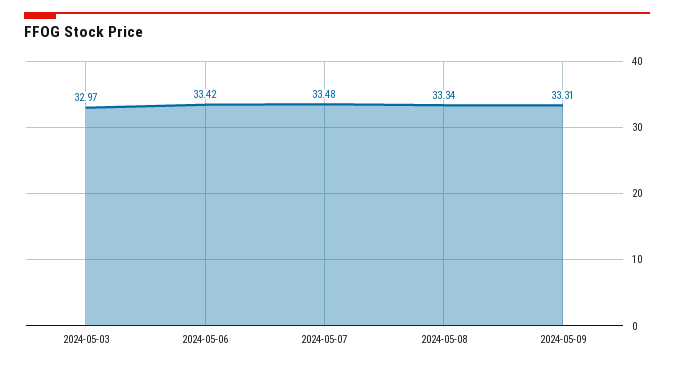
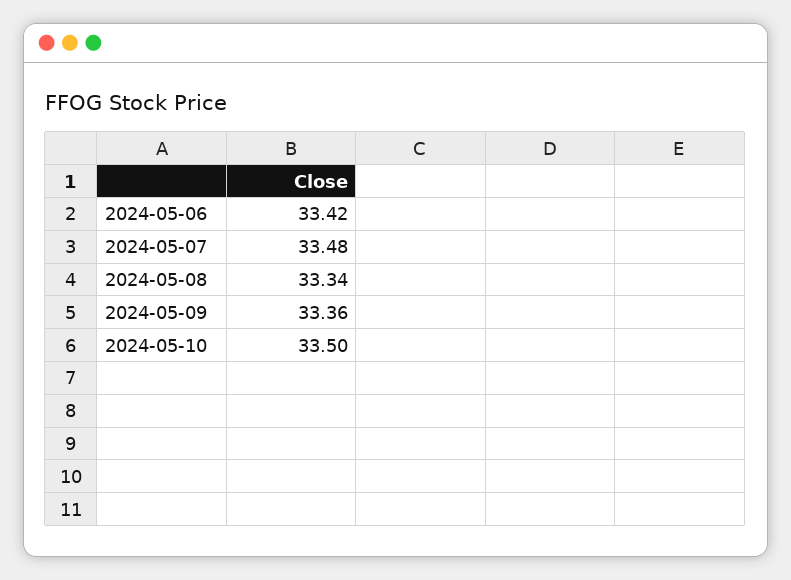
2024-05-03: 32.97 -> none
2024-05-09: 33.31 -> 33.36
2024-05-10: none -> 33.5

